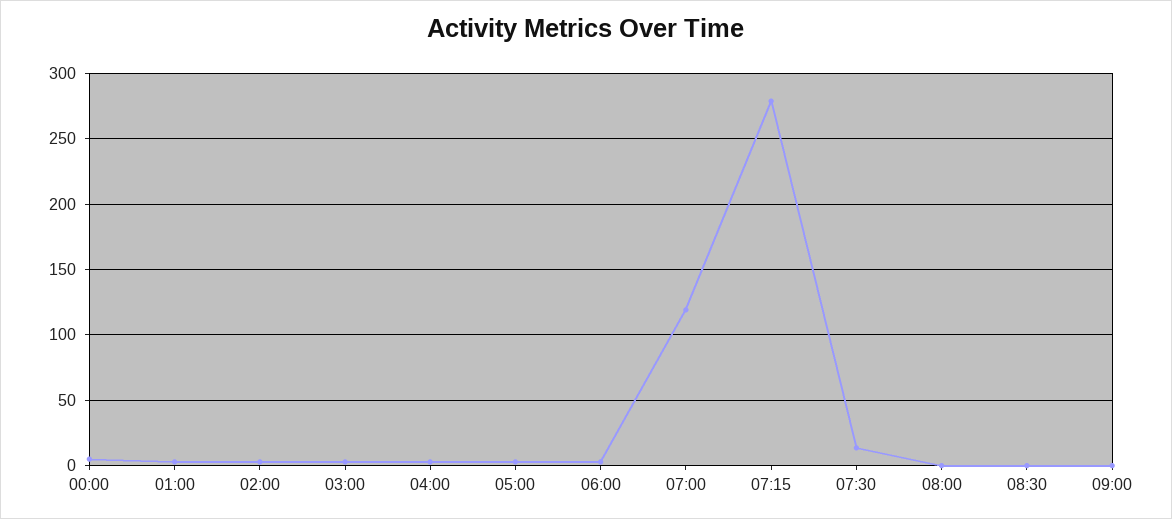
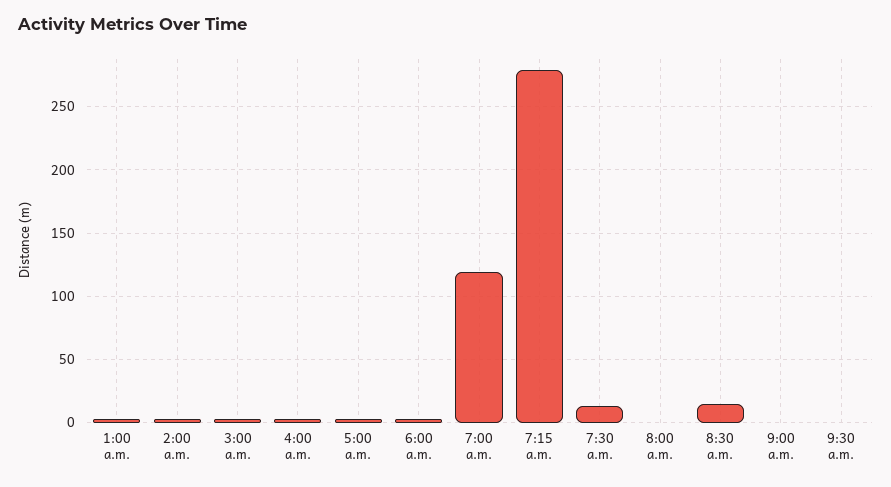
00:00: 5 -> none
08:30: 0 -> 15
9:30 a.m.: none -> 0

